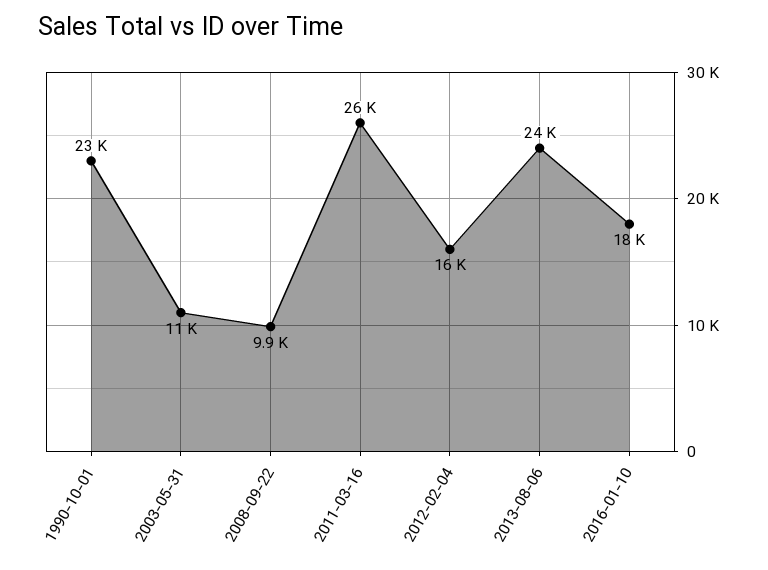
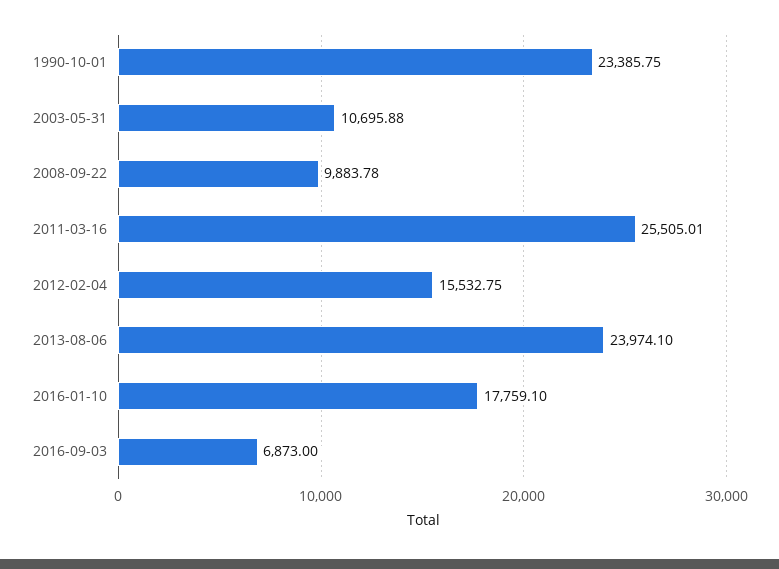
2016-09-03: none -> 6873

